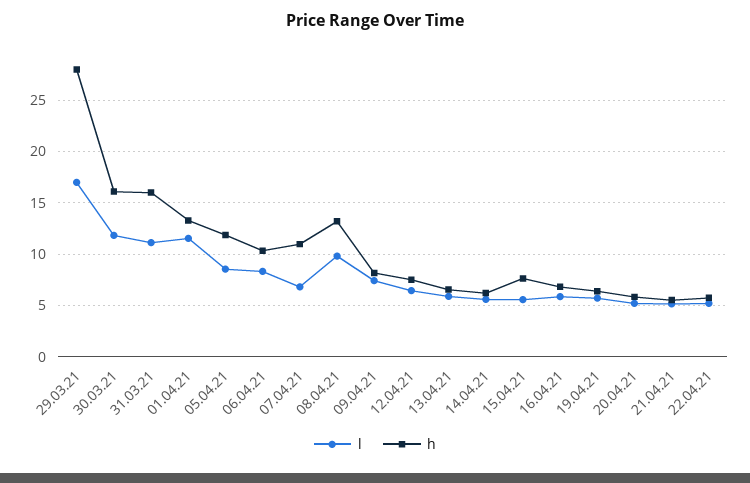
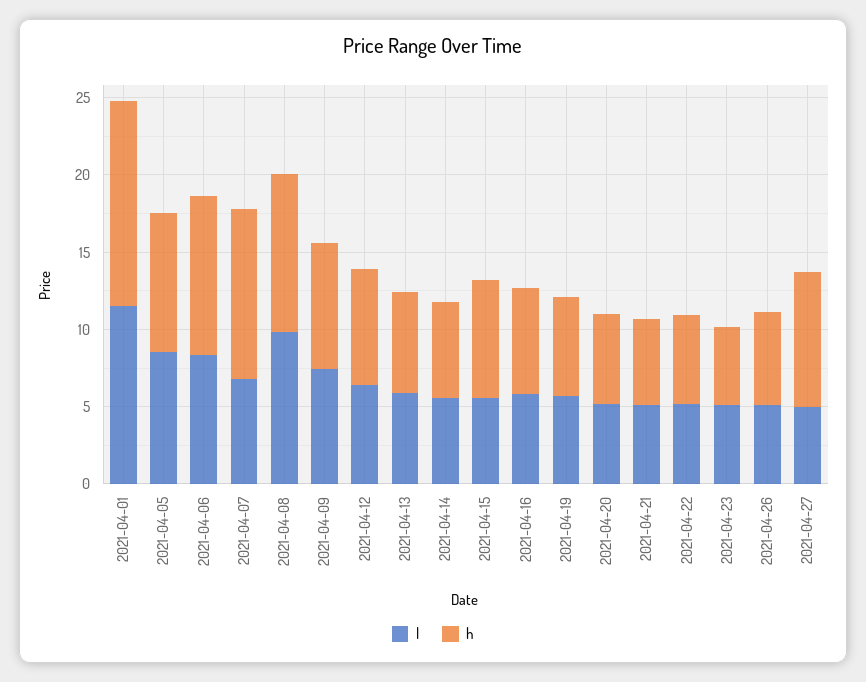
l, 29.03.21: 17 -> none
h, 29.03.21: 28 -> none
l, 30.03.21: 12 -> none
h, 30.03.21: 16 -> none
l, 31.03.21: 11 -> none
h, 31.03.21: 16 -> none
h, 05.04.21: 12 -> 9
h, 08.04.21: 13 -> 10
l, 2021-04-23: none -> 5
h, 2021-04-23: none -> 5
l, 2021-04-26: none -> 5
h, 2021-04-26: none -> 6
l, 2021-04-27: none -> 5
h, 2021-04-27: none -> 9

